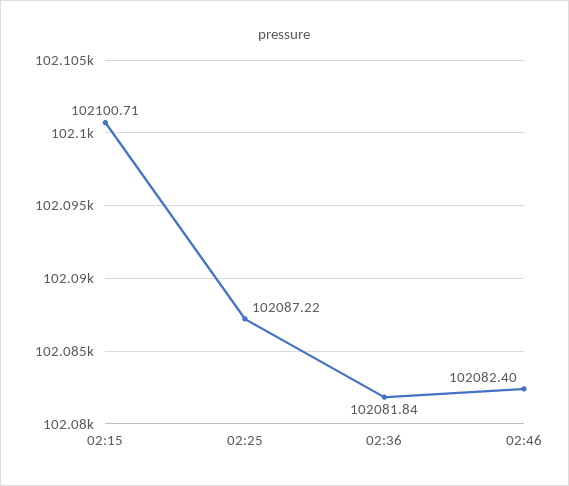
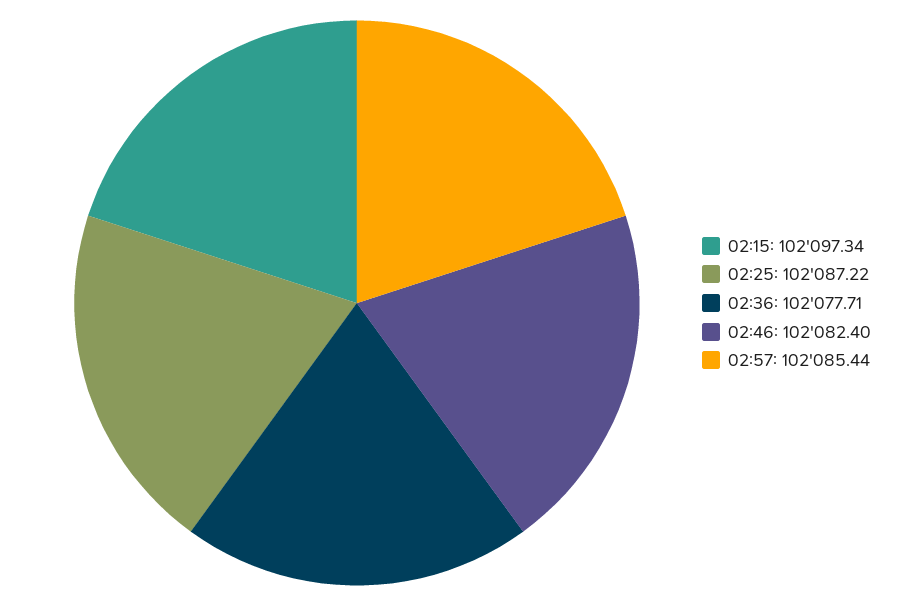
02:15: 102100.71 -> 102097.34
02:36: 102081.84 -> 102077.71
02:57: none -> 102085.44

